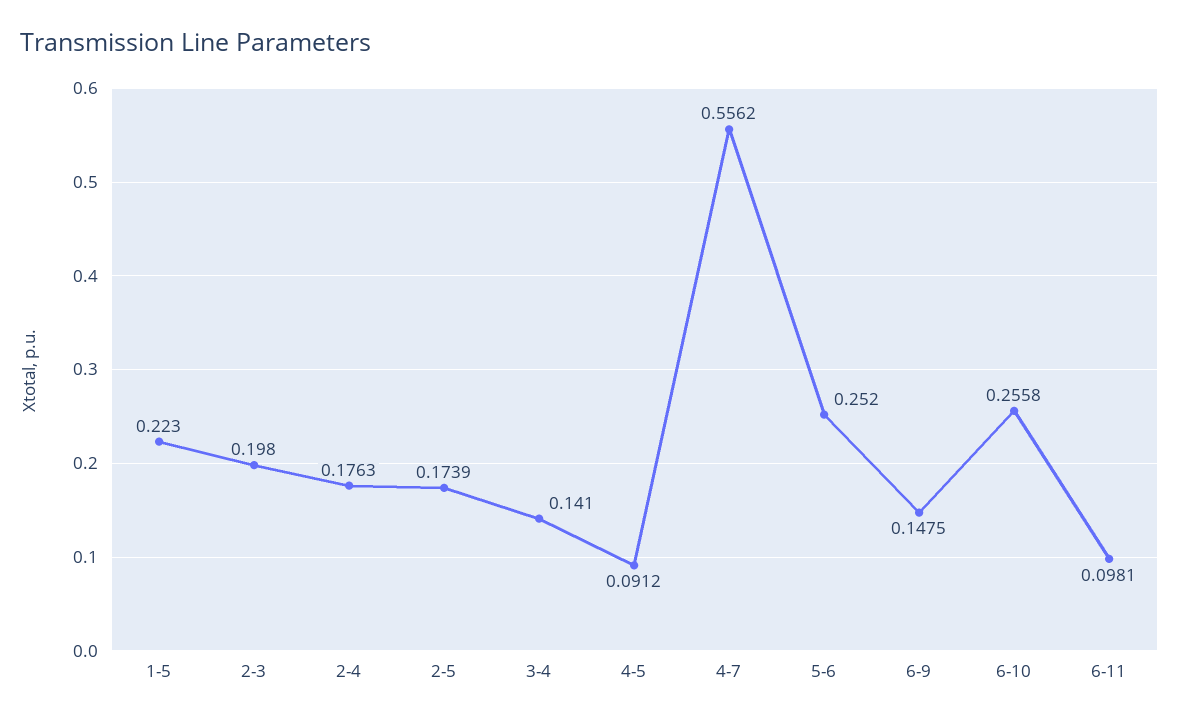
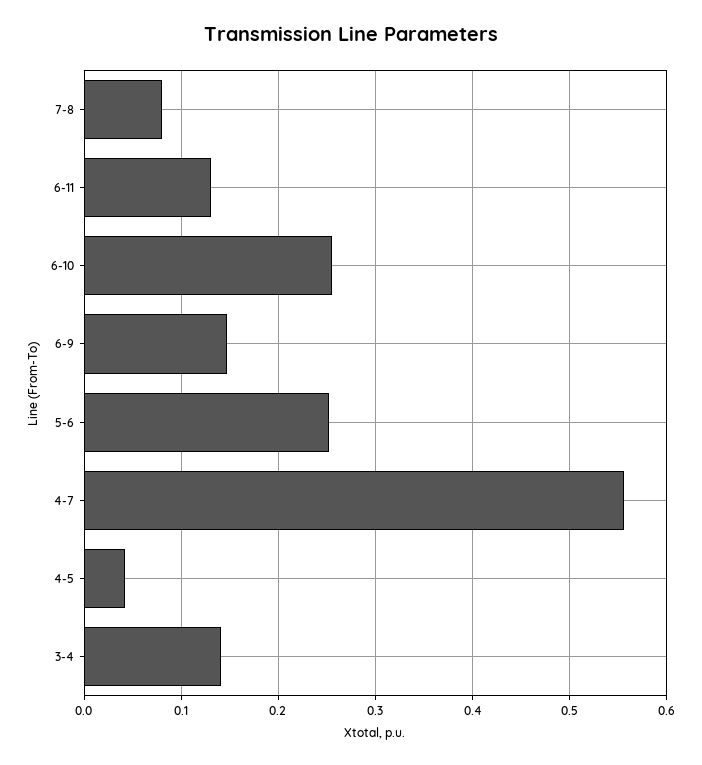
1-5: 0.223 -> none
2-3: 0.198 -> none
2-4: 0.1763 -> none
2-5: 0.1739 -> none
4-5: 0.0912 -> 0.04
6-11: 0.0981 -> 0.13
7-8: none -> 0.08

